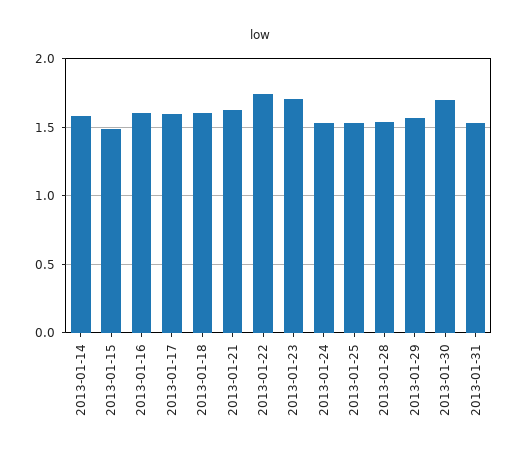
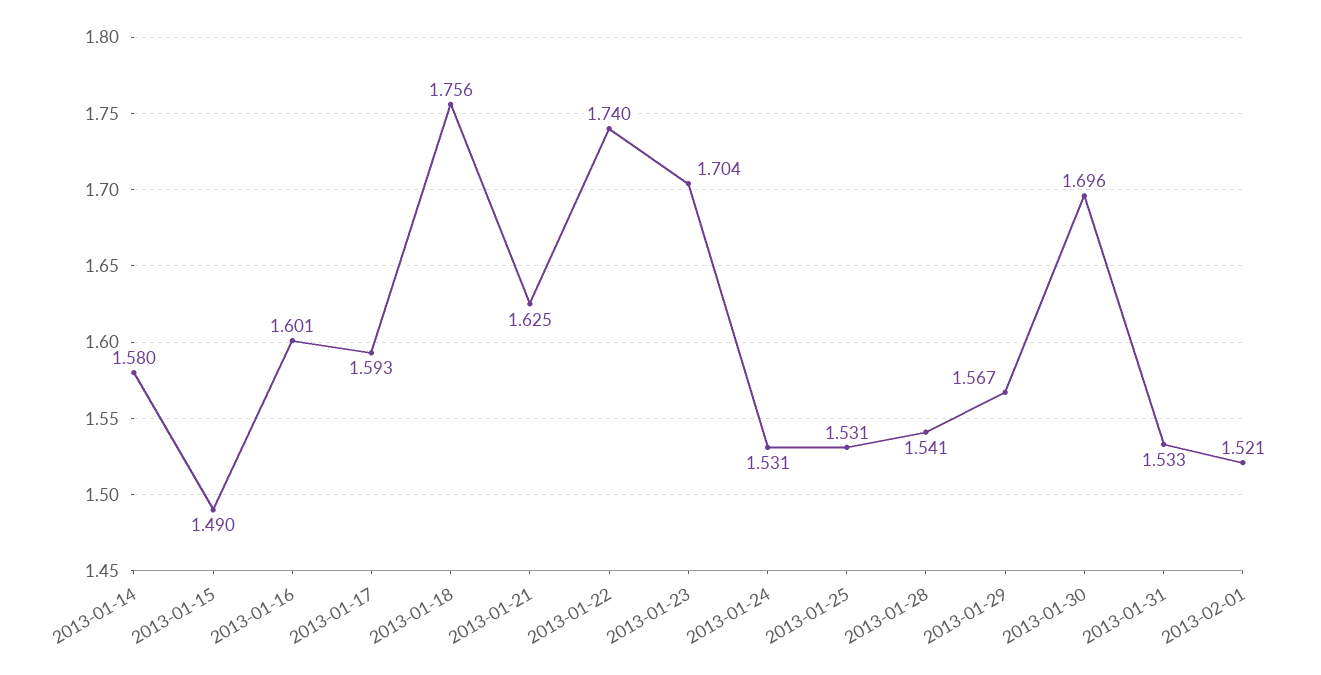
2013-01-18: 1.6 -> 1.756
2013-02-01: none -> 1.521

